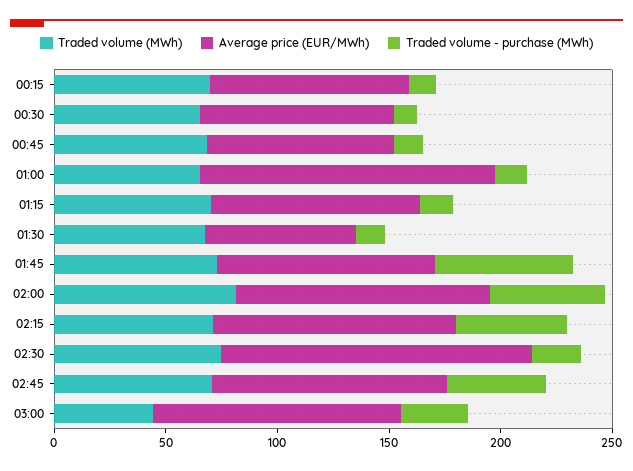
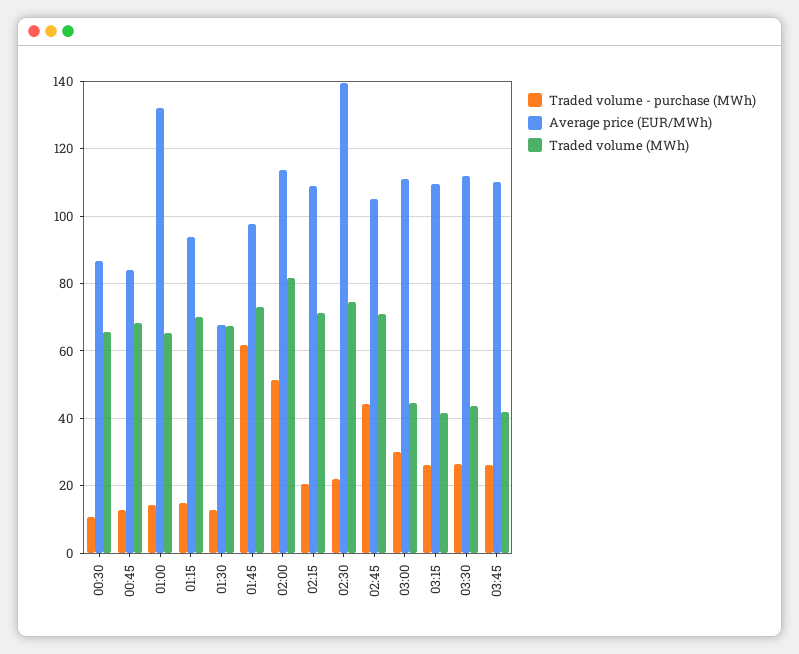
Traded volume (MWh), 00:15: 70 -> none
Average price (EUR/MWh), 00:15: 90 -> none
Traded volume - purchase (MWh), 00:15: 10 -> none
Traded volume - purchase (MWh), 02:15: 50 -> 20
Traded volume - purchase (MWh), 03:15: none -> 26
Average price (EUR/MWh), 03:15: none -> 110
Traded volume (MWh), 03:15: none -> 42
Traded volume - purchase (MWh), 03:30: none -> 26
Average price (EUR/MWh), 03:30: none -> 112
Traded volume (MWh), 03:30: none -> 44
Traded volume - purchase (MWh), 03:45: none -> 26
Average price (EUR/MWh), 03:45: none -> 110
Traded volume (MWh), 03:45: none -> 42

